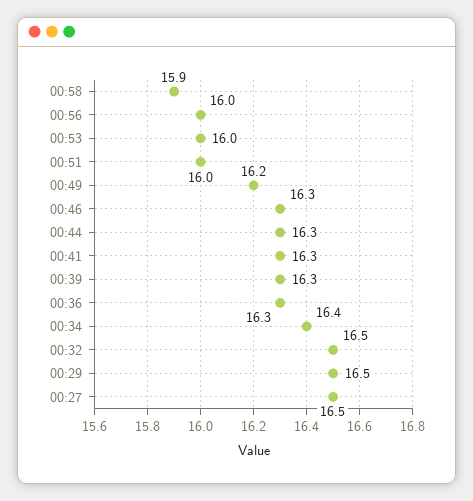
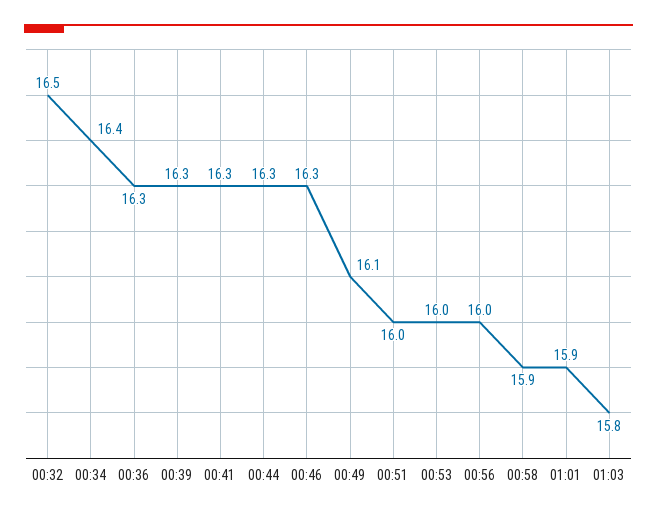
00:49: 16.2 -> 16.1
00:29: 16.5 -> none
00:27: 16.5 -> none
01:01: none -> 15.9
01:03: none -> 15.8

